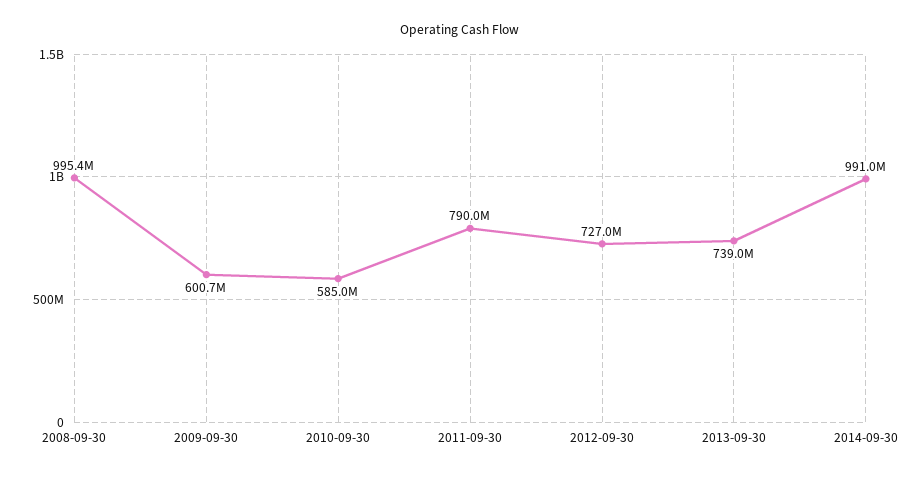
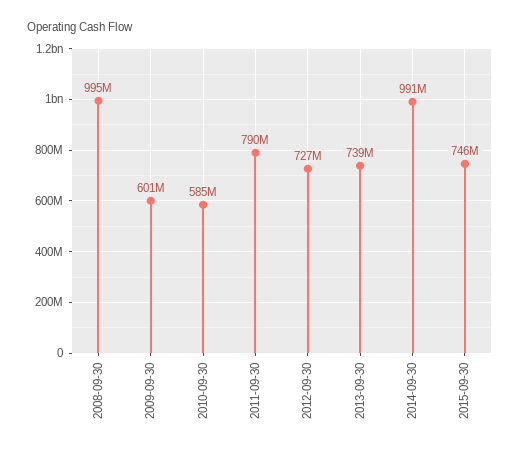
2015-09-30: none -> 746000000

